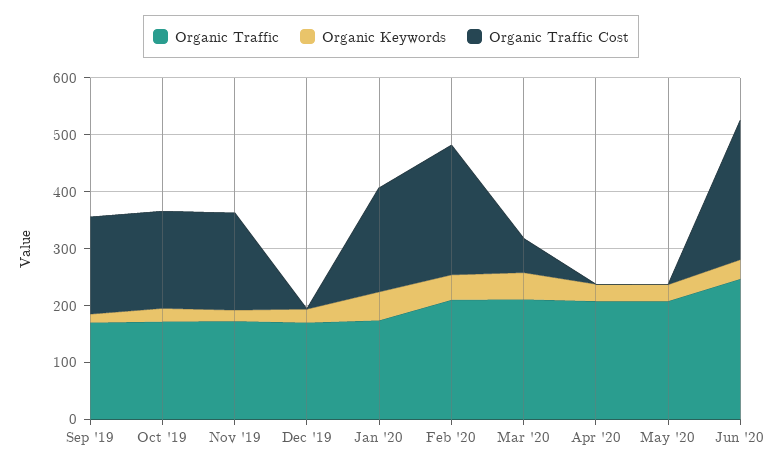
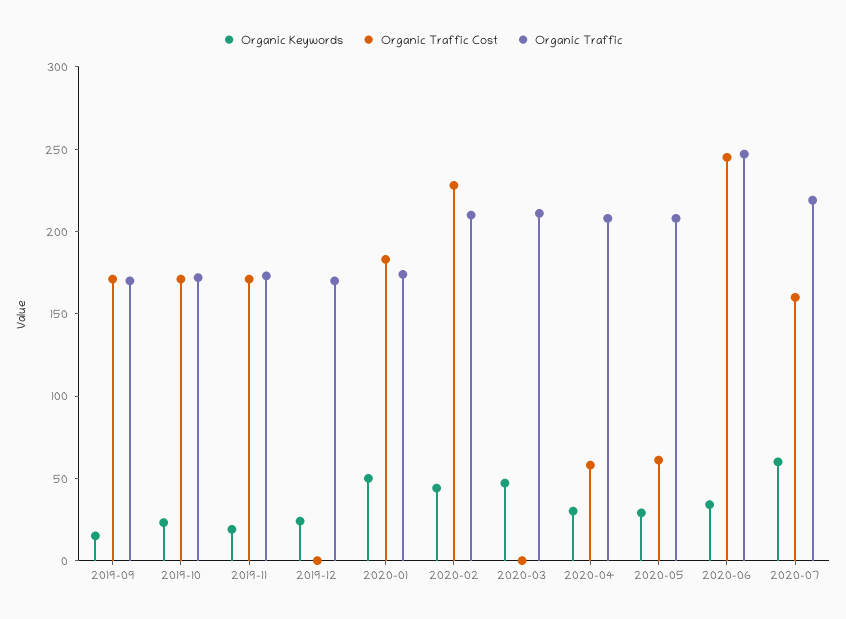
Organic Traffic Cost, Mar '20: 60 -> 0
Organic Traffic Cost, Apr '20: 0 -> 60
Organic Traffic Cost, May '20: 0 -> 60
Organic Keywords, 2020-07: none -> 60
Organic Traffic Cost, 2020-07: none -> 160
Organic Traffic, 2020-07: none -> 220

